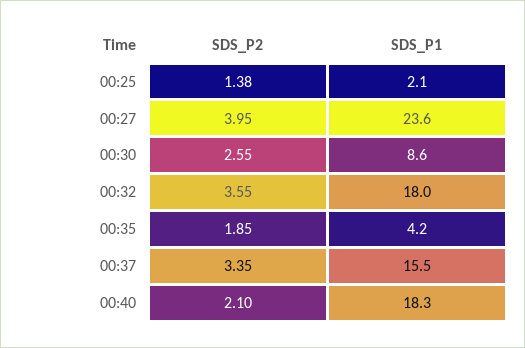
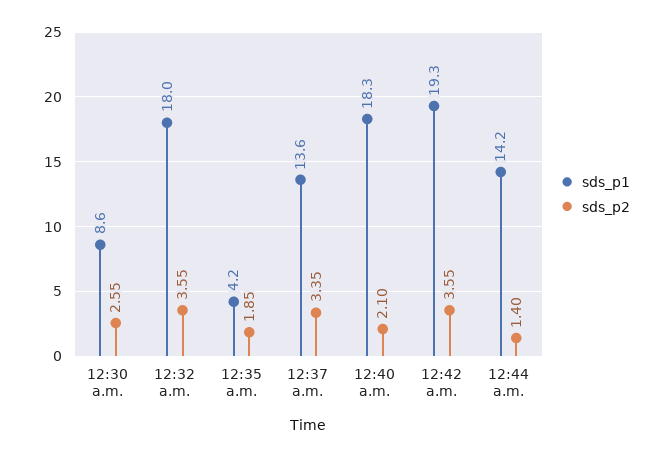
SDS_P2, 00:25: 1.38 -> none
SDS_P1, 00:25: 2.1 -> none
SDS_P2, 00:27: 3.95 -> none
SDS_P1, 00:27: 23.6 -> none
SDS_P1, 00:37: 15.5 -> 13.6
SDS_P1, 12:42 a.m.: none -> 19.3
SDS_P2, 12:42 a.m.: none -> 3.55
SDS_P1, 12:44 a.m.: none -> 14.2
SDS_P2, 12:44 a.m.: none -> 1.4

